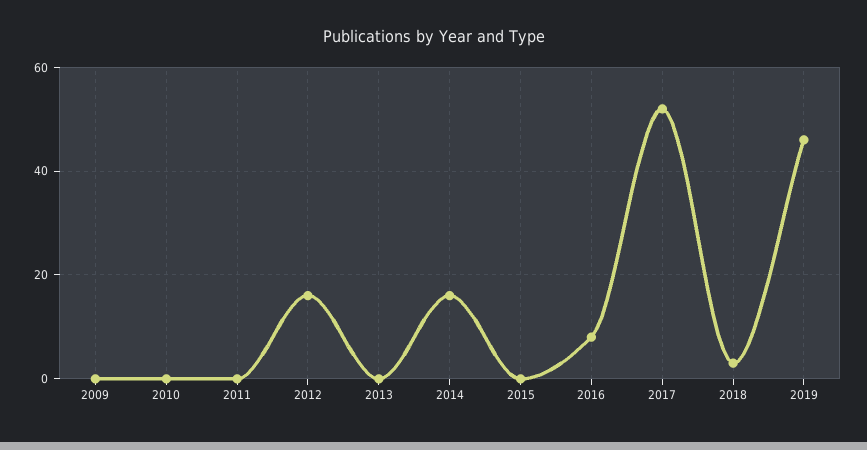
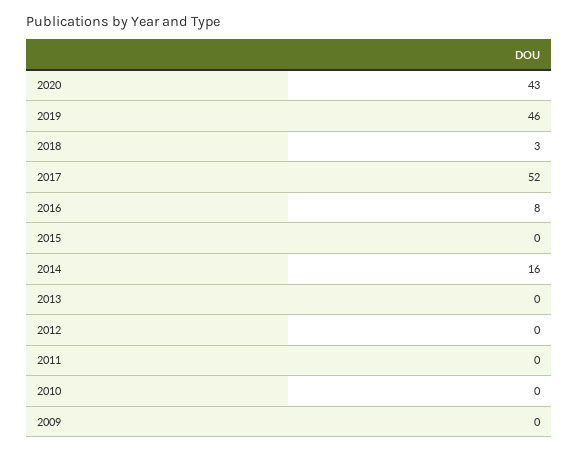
2012: 15 -> 0
2020: none -> 43

